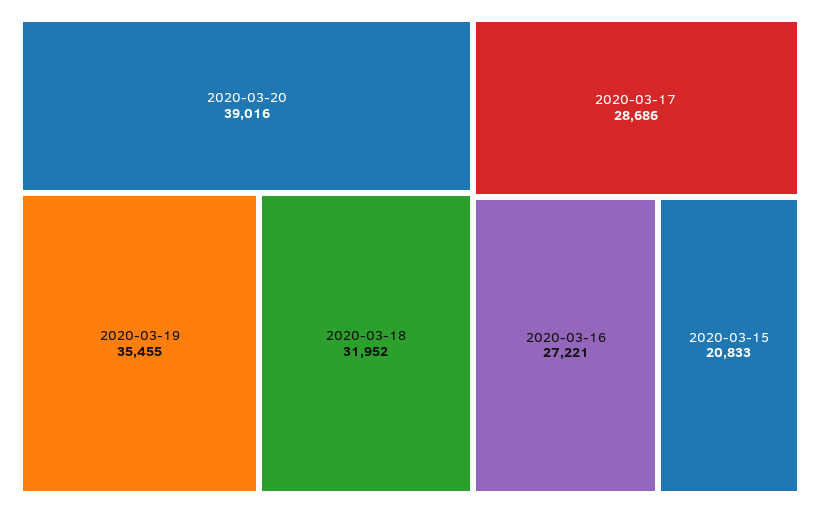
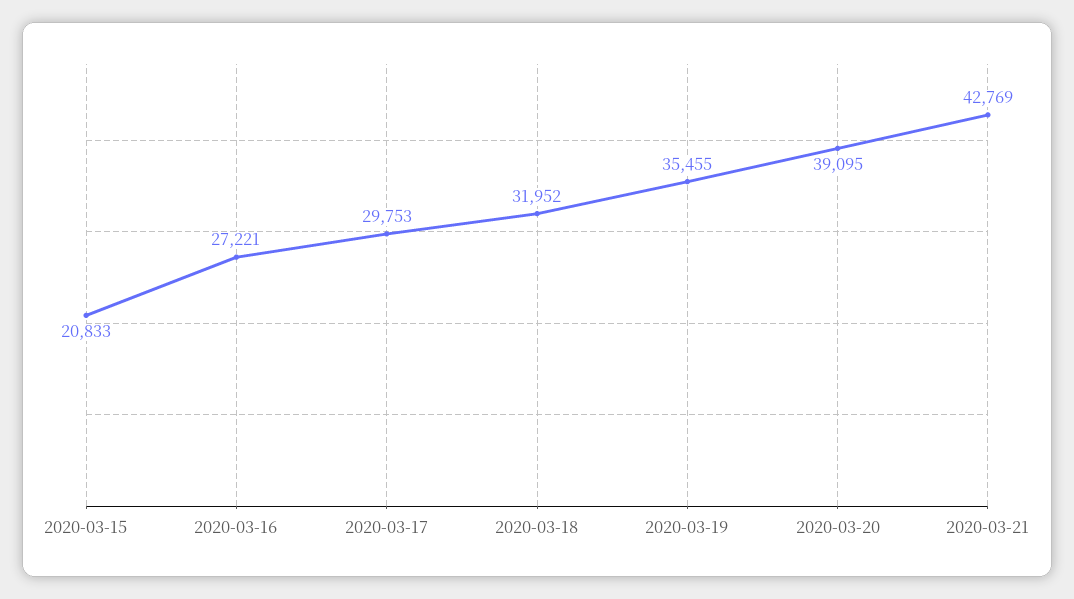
2020-03-20: 39016 -> 39095
2020-03-17: 28686 -> 29753
2020-03-21: none -> 42769

